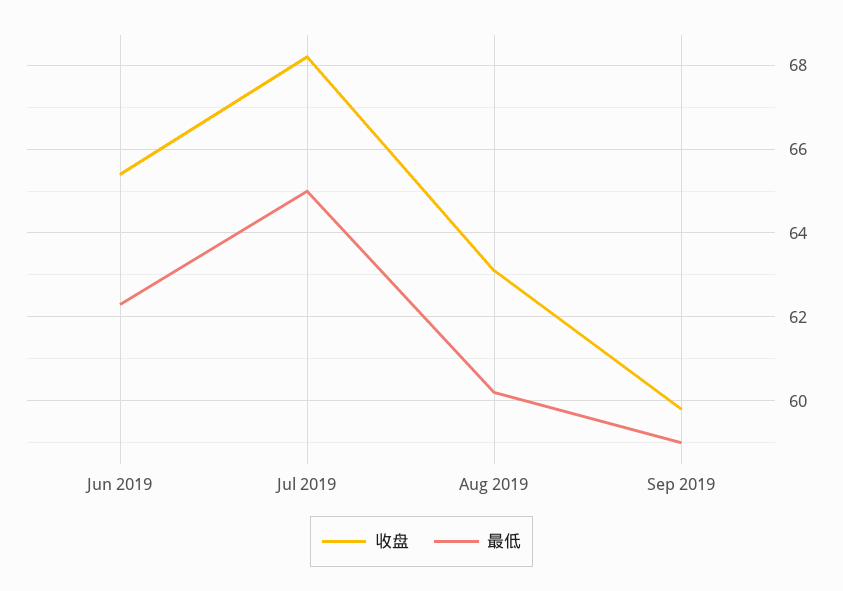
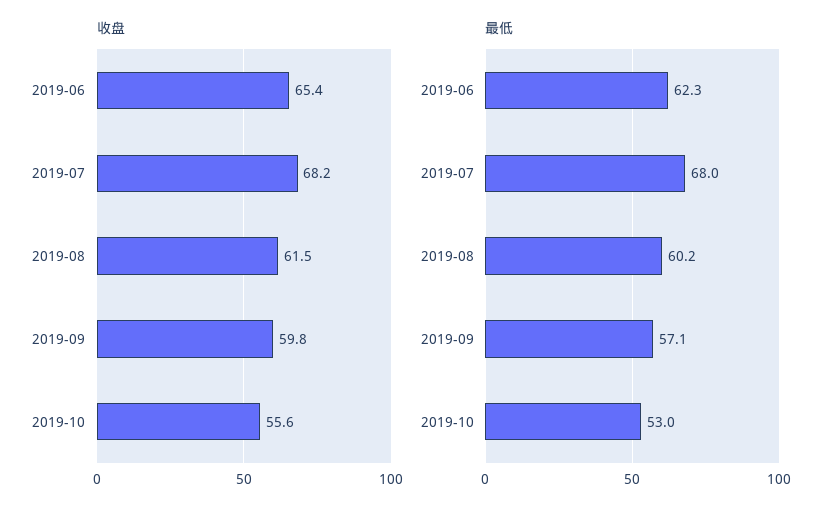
最低, Jul 2019: 65 -> 68
收盘, Aug 2019: 63 -> 61.5
最低, Sep 2019: 59 -> 57.1
收盘, 2019-10: none -> 55.6
最低, 2019-10: none -> 53

